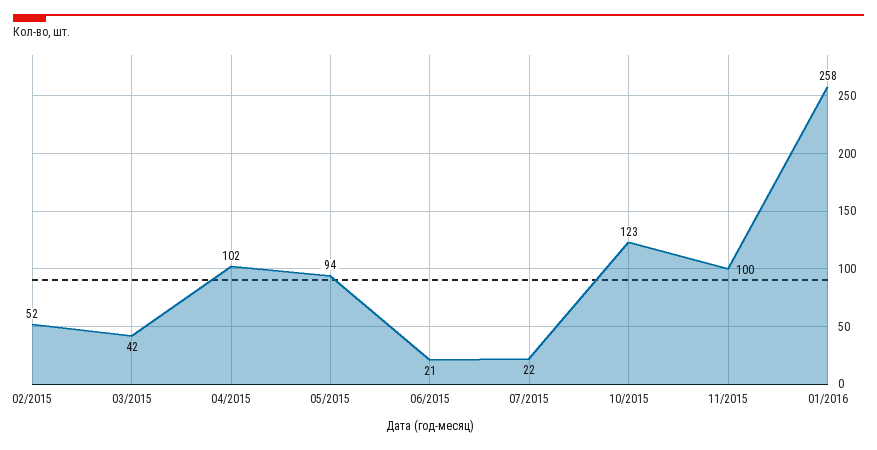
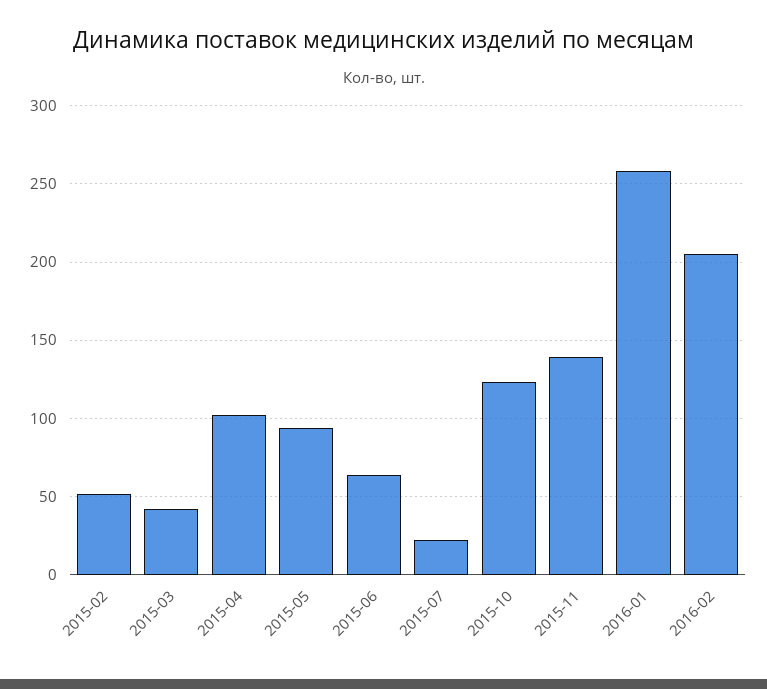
06/2015: 21 -> 65
11/2015: 100 -> 140
2016-02: none -> 205

